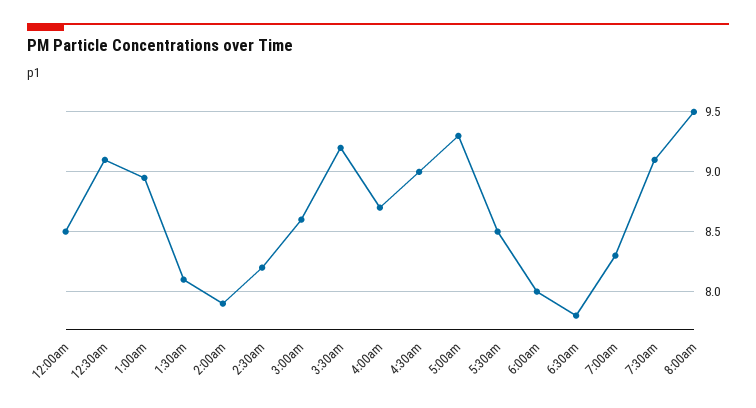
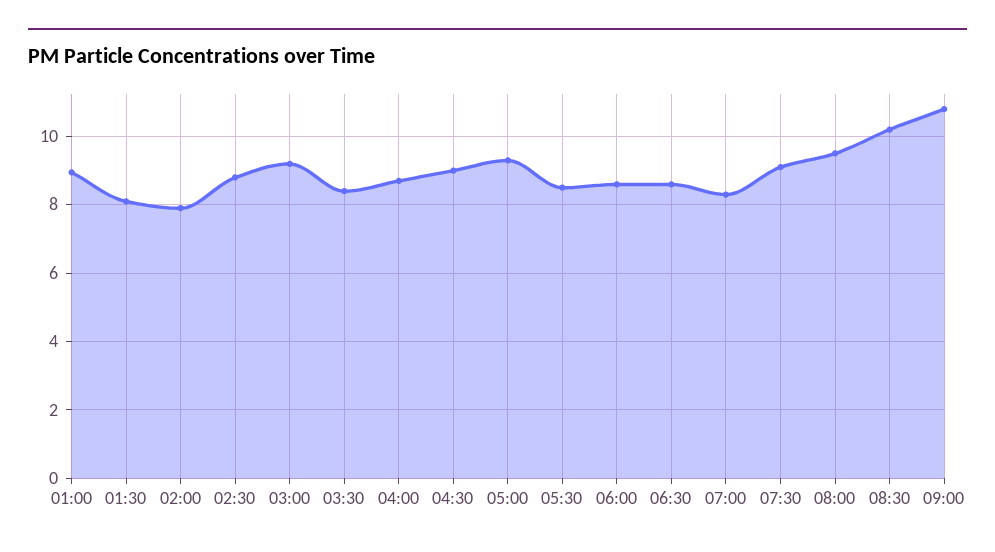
12:00am: 8.5 -> none
12:30am: 9.1 -> none
2:30am: 8.2 -> 8.8
3:00am: 8.6 -> 9.2
3:30am: 9.2 -> 8.4
6:00am: 8 -> 8.6
6:30am: 7.8 -> 8.6
08:30: none -> 10.2
09:00: none -> 10.8

